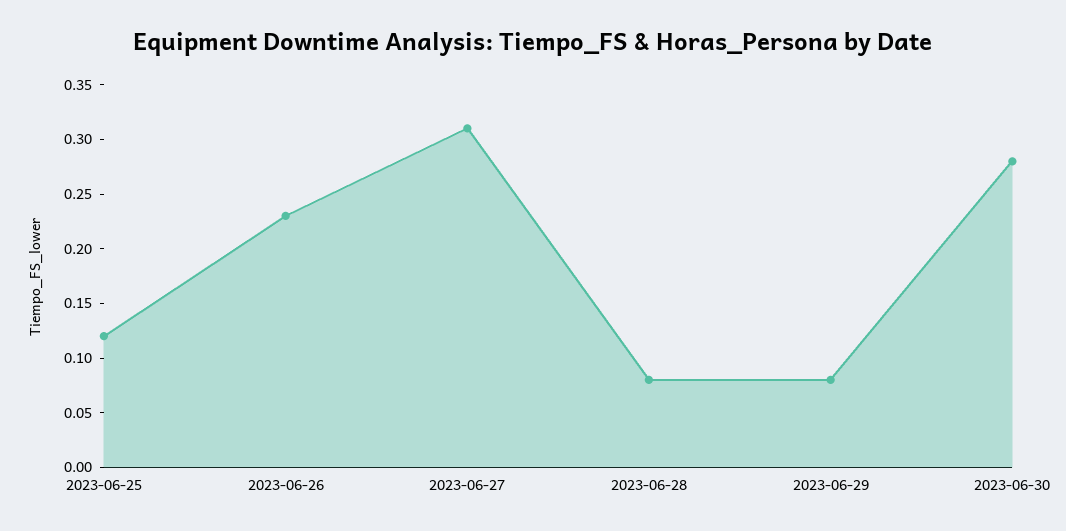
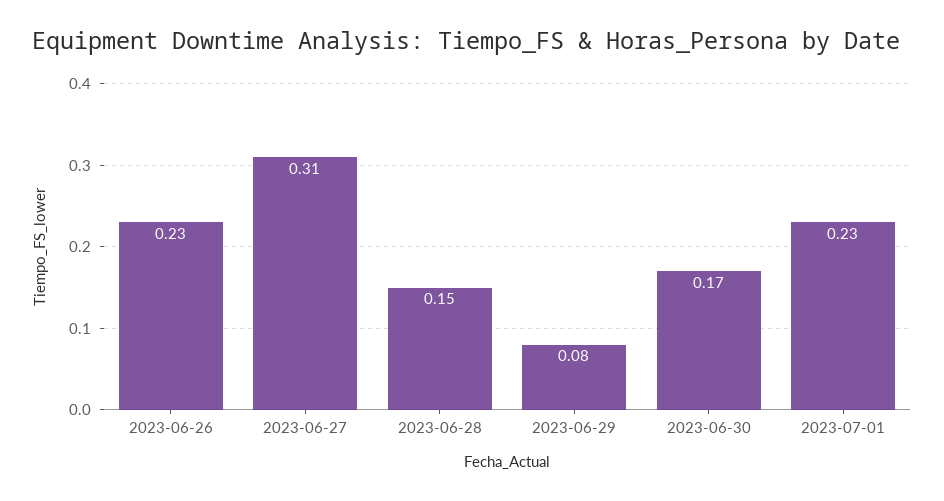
2023-06-25: 0.12 -> none
2023-06-28: 0.08 -> 0.15
2023-06-30: 0.28 -> 0.17
2023-07-01: none -> 0.23

